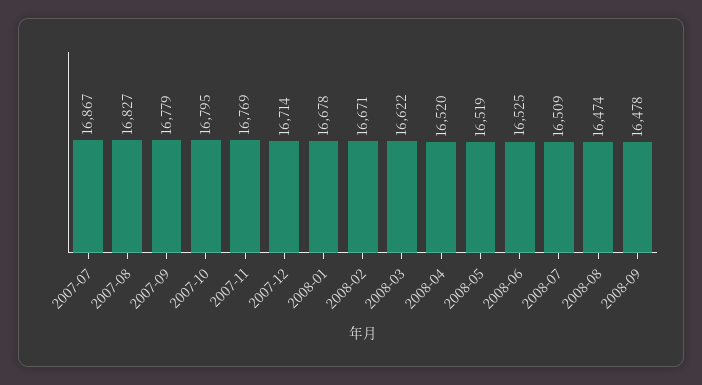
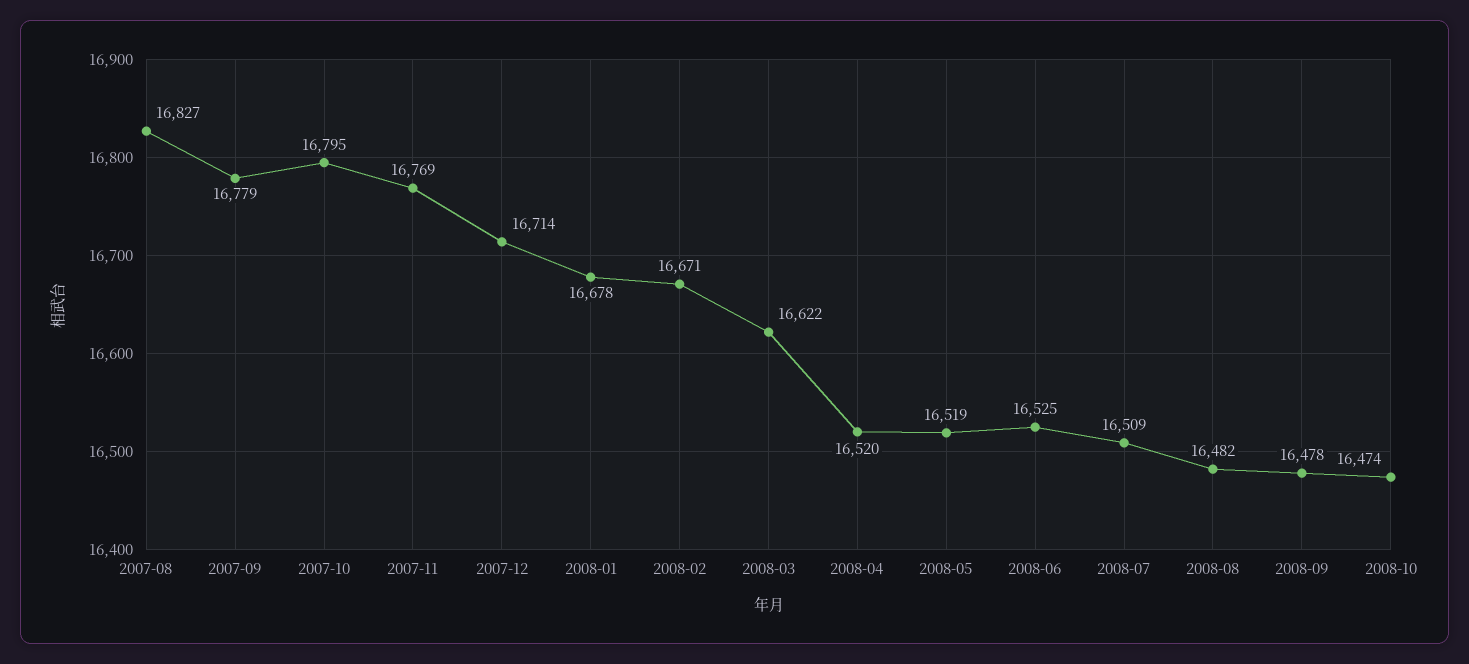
2007-07: 16867 -> none
2008-08: 16474 -> 16482
2008-10: none -> 16474

